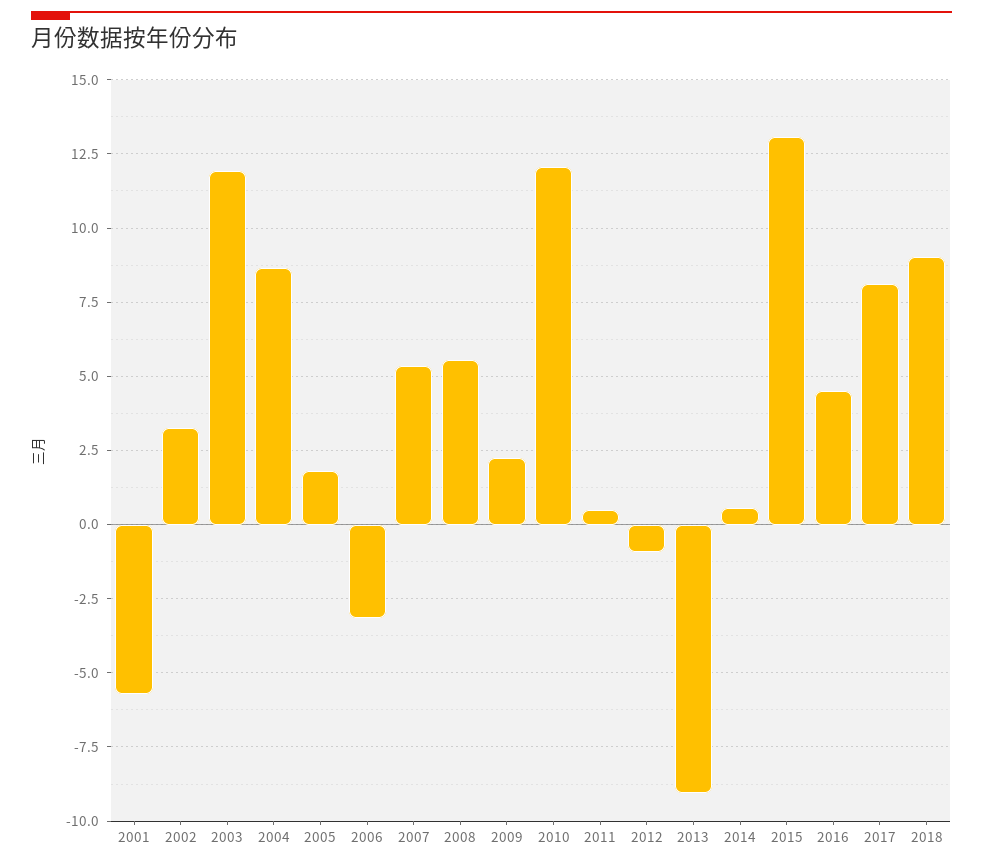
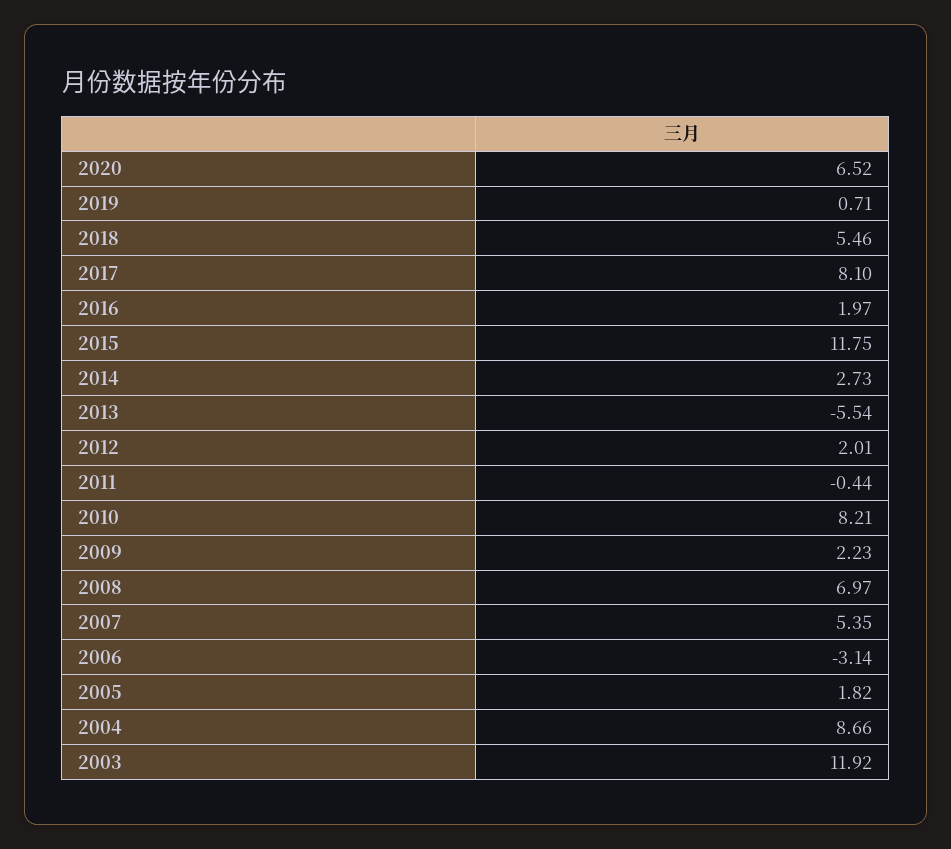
2001: -5.75 -> none
2002: 3.25 -> none
2008: 5.5 -> 6.97
2010: 12 -> 8.21
2011: 0.5 -> -0.44
2012: -1 -> 2.01
2013: -9 -> -5.54
2014: 0.5 -> 2.73
2015: 13 -> 11.75
2016: 4.5 -> 1.97
2018: 9 -> 5.46
2020: none -> 6.52
2019: none -> 0.71

